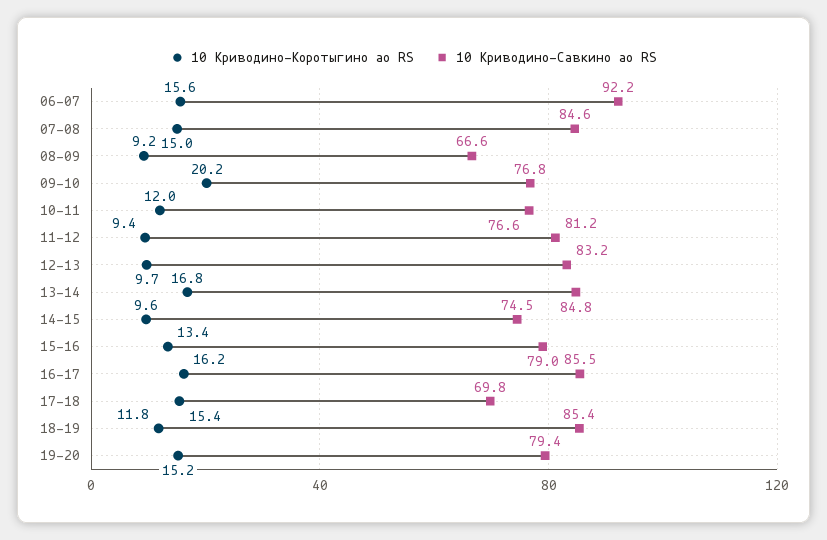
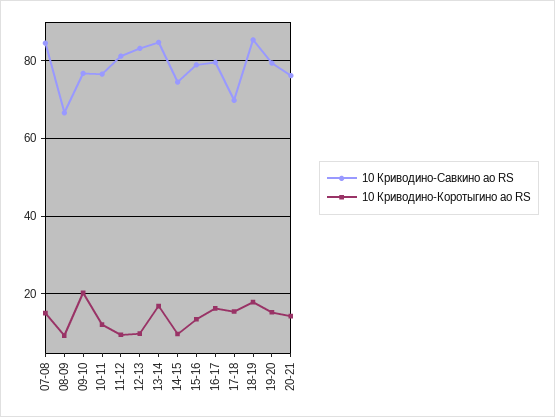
10 Криводино-Коротыгино ао RS, 06-07: 15.6 -> none
10 Криводино-Савкино ао RS, 06-07: 92.2 -> none
10 Криводино-Савкино ао RS, 16-17: 85.5 -> 80
10 Криводино-Коротыгино ао RS, 18-19: 11.8 -> 18
10 Криводино-Савкино ао RS, 20-21: none -> 76
10 Криводино-Коротыгино ао RS, 20-21: none -> 14

